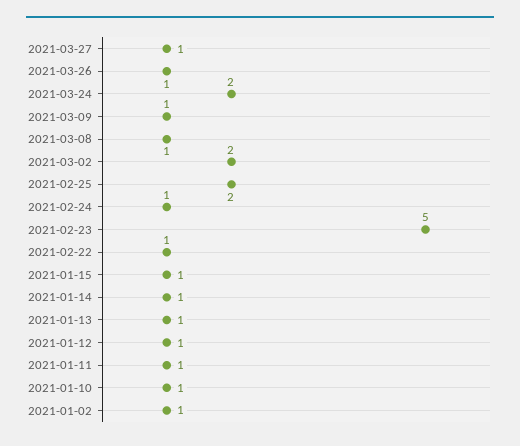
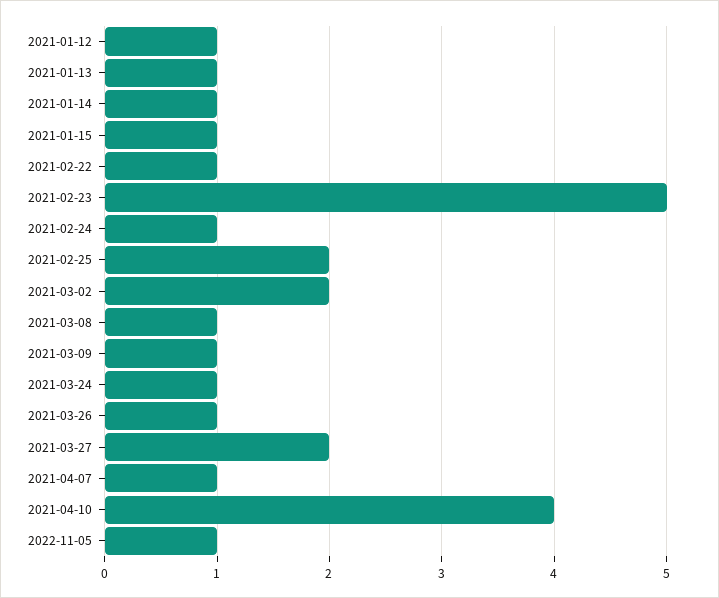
2021-03-27: 1 -> 2
2021-03-24: 2 -> 1
2021-01-11: 1 -> none
2021-01-10: 1 -> none
2021-01-02: 1 -> none
2021-04-07: none -> 1
2021-04-10: none -> 4
2022-11-05: none -> 1

